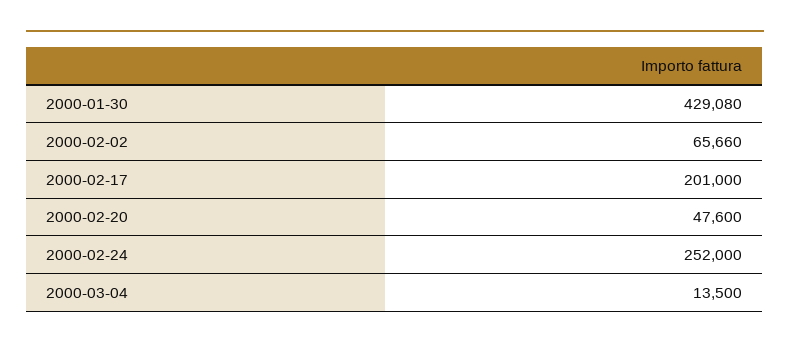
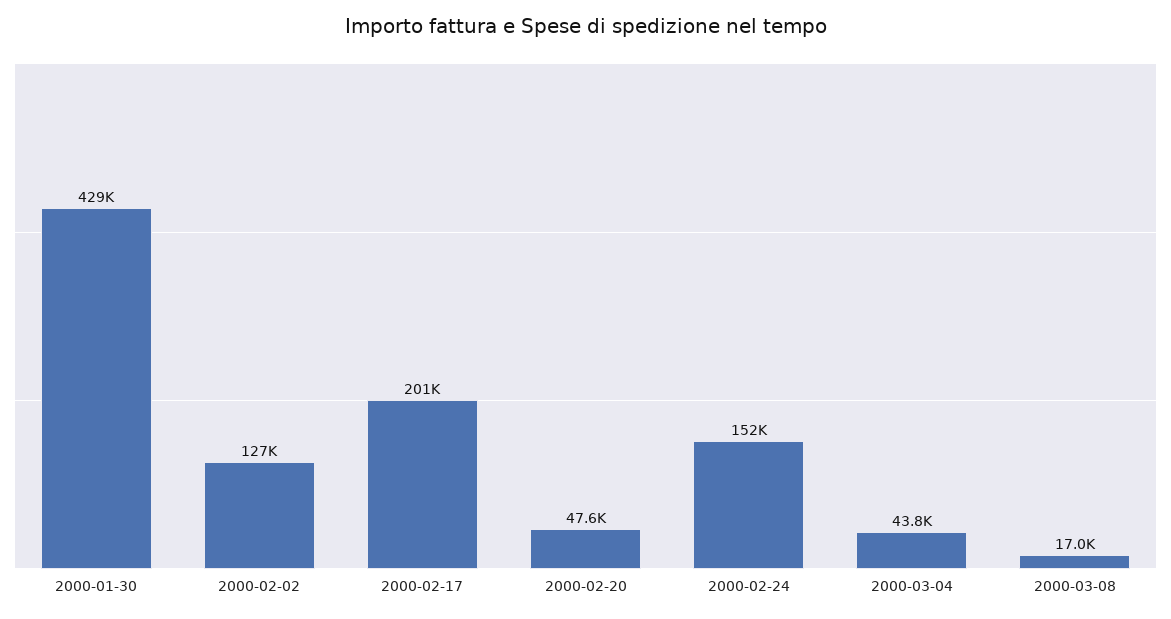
2000-02-02: 65660 -> 127000
2000-02-24: 252000 -> 152000
2000-03-04: 13500 -> 43800
2000-03-08: none -> 17000

